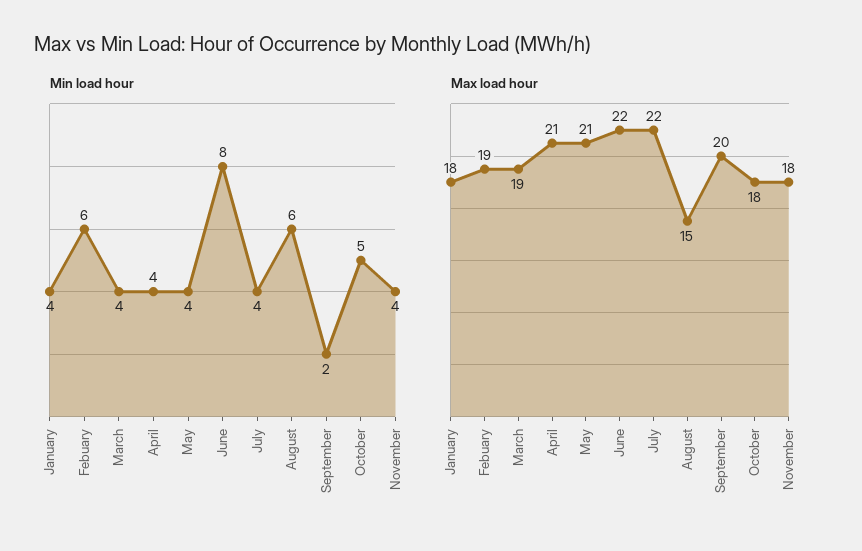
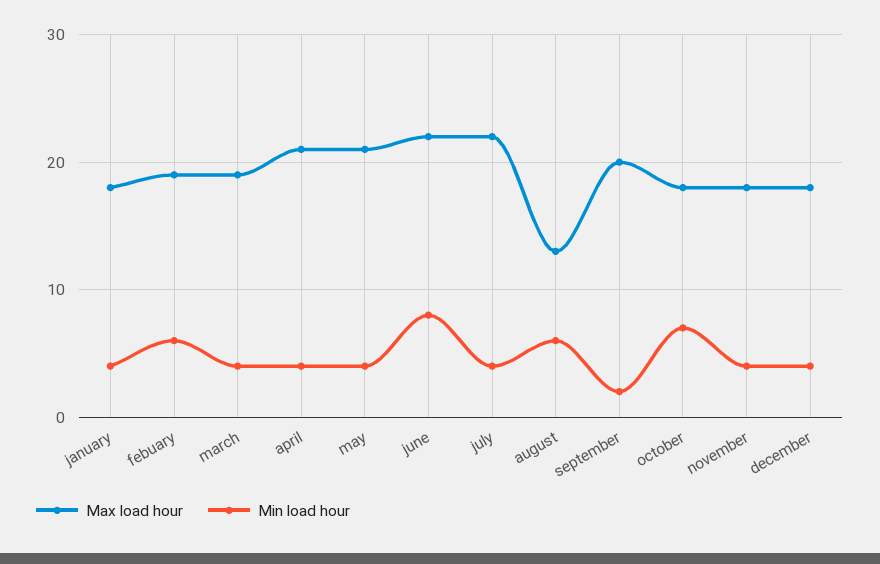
Min load hour, October: 5 -> 7
Max load hour, August: 15 -> 13
Max load hour, december: none -> 18
Min load hour, december: none -> 4

